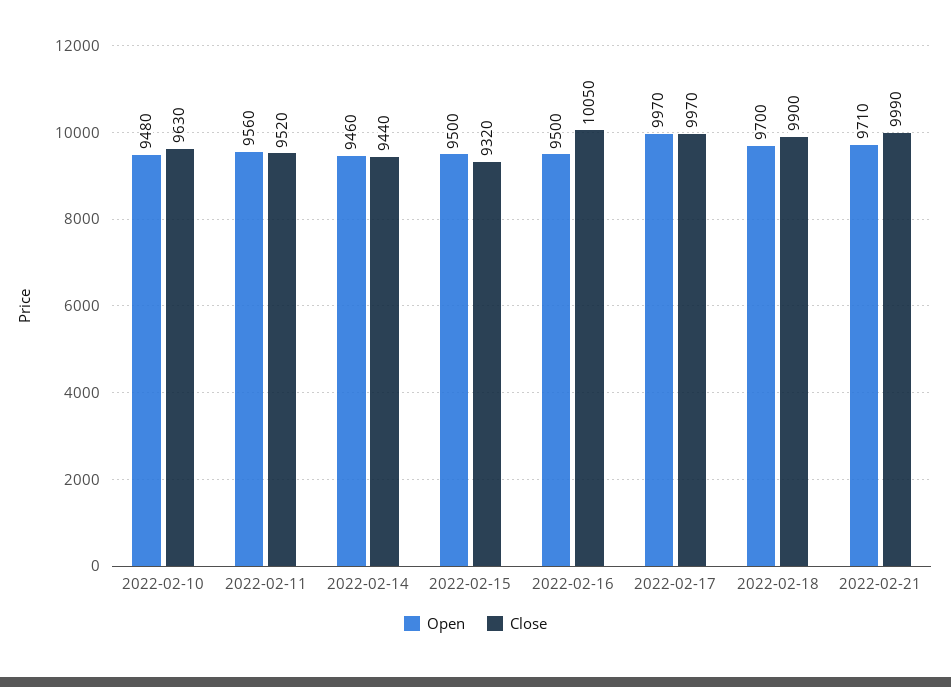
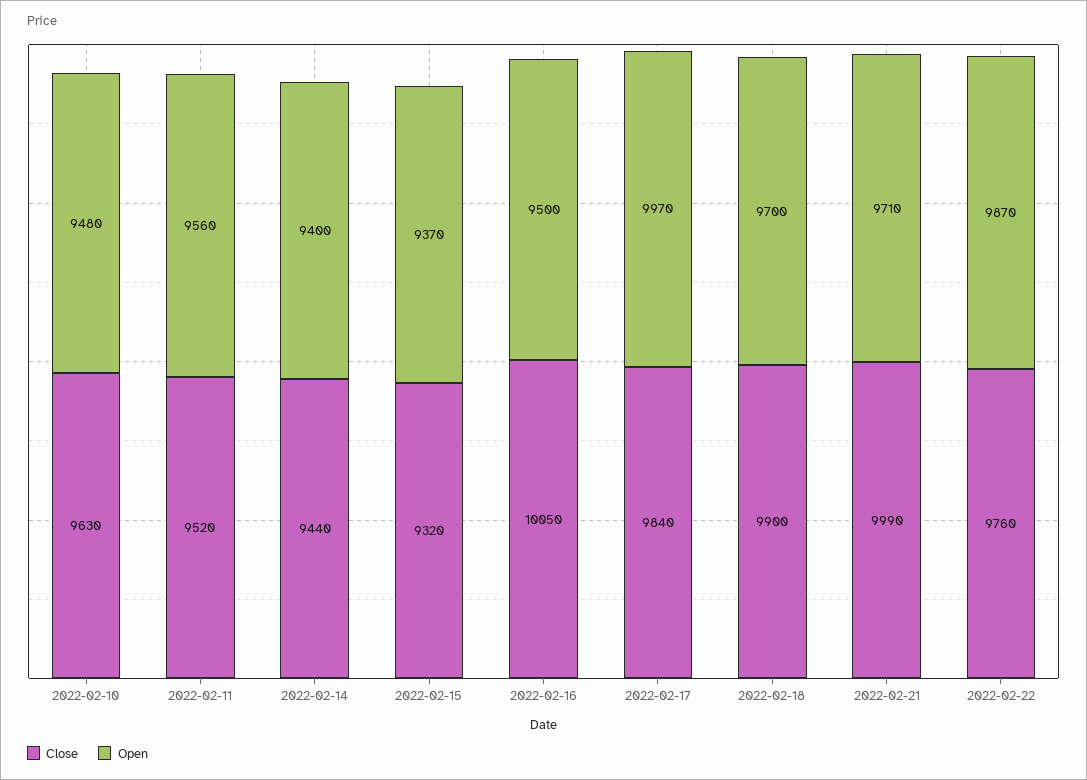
Open, 2022-02-14: 9460 -> 9400
Open, 2022-02-15: 9500 -> 9370
Close, 2022-02-17: 9970 -> 9840
Close, 2022-02-22: none -> 9760
Open, 2022-02-22: none -> 9870

